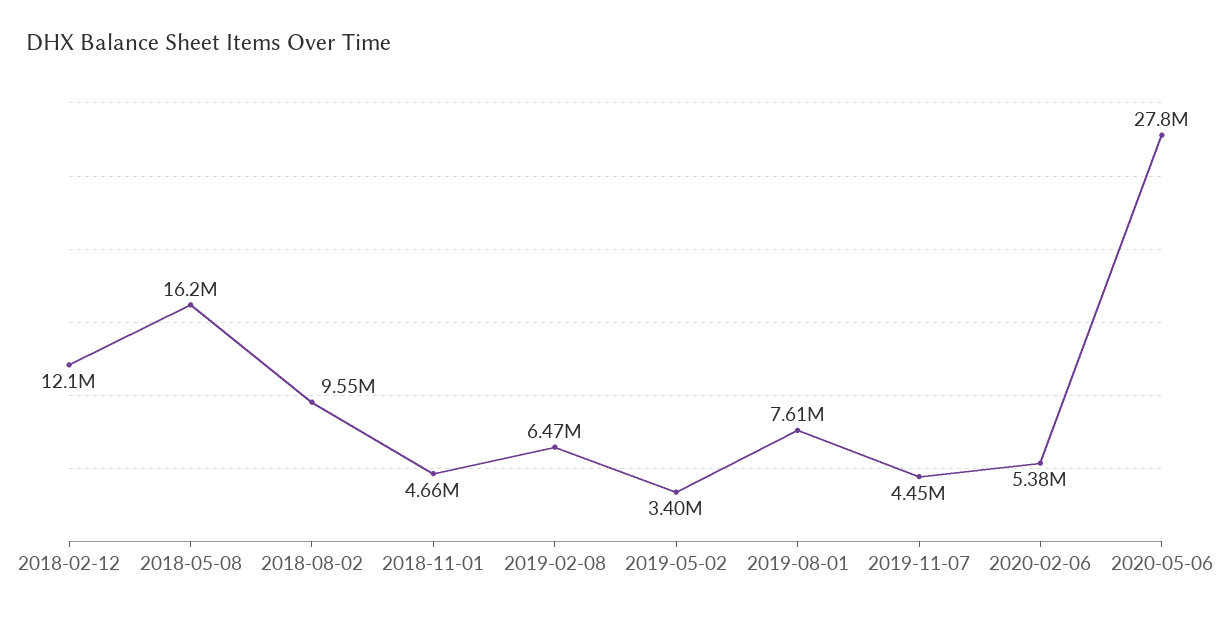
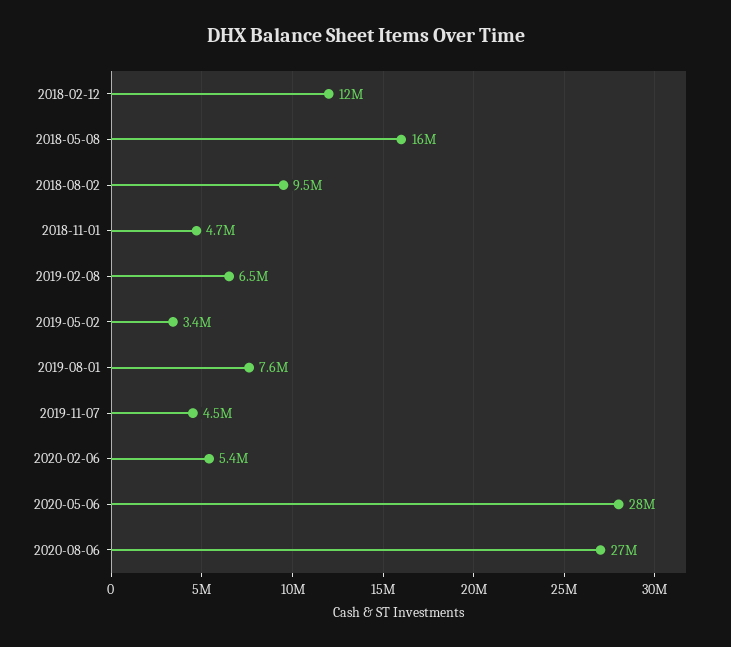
2020-08-06: none -> 27000000

